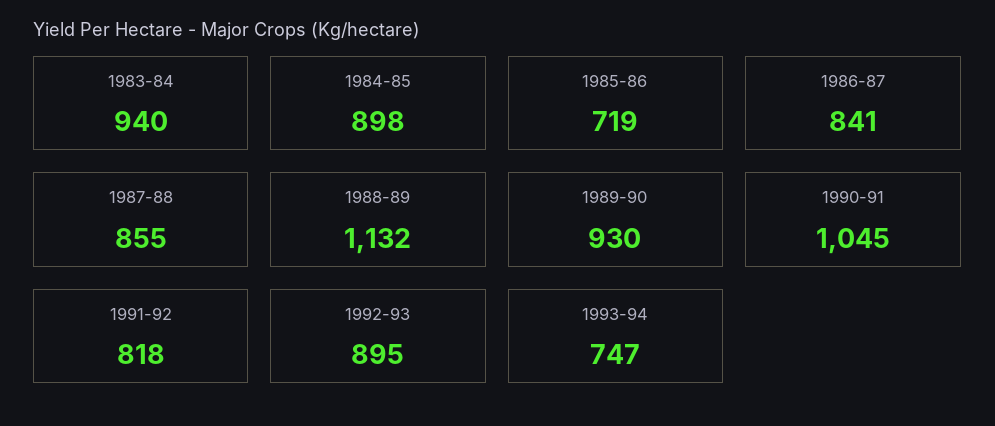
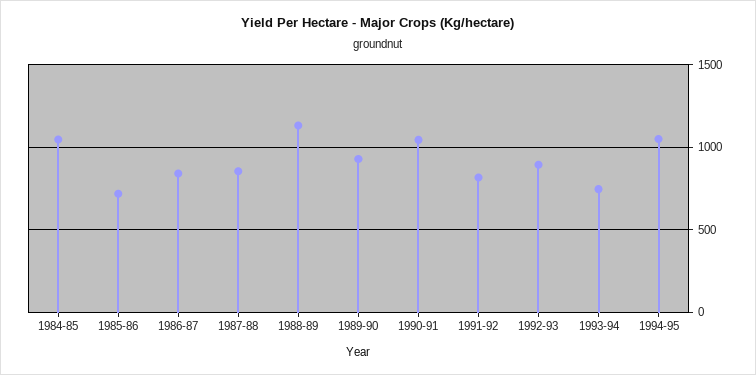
1983-84: 940 -> none
1984-85: 898 -> 1050
1994-95: none -> 1050

